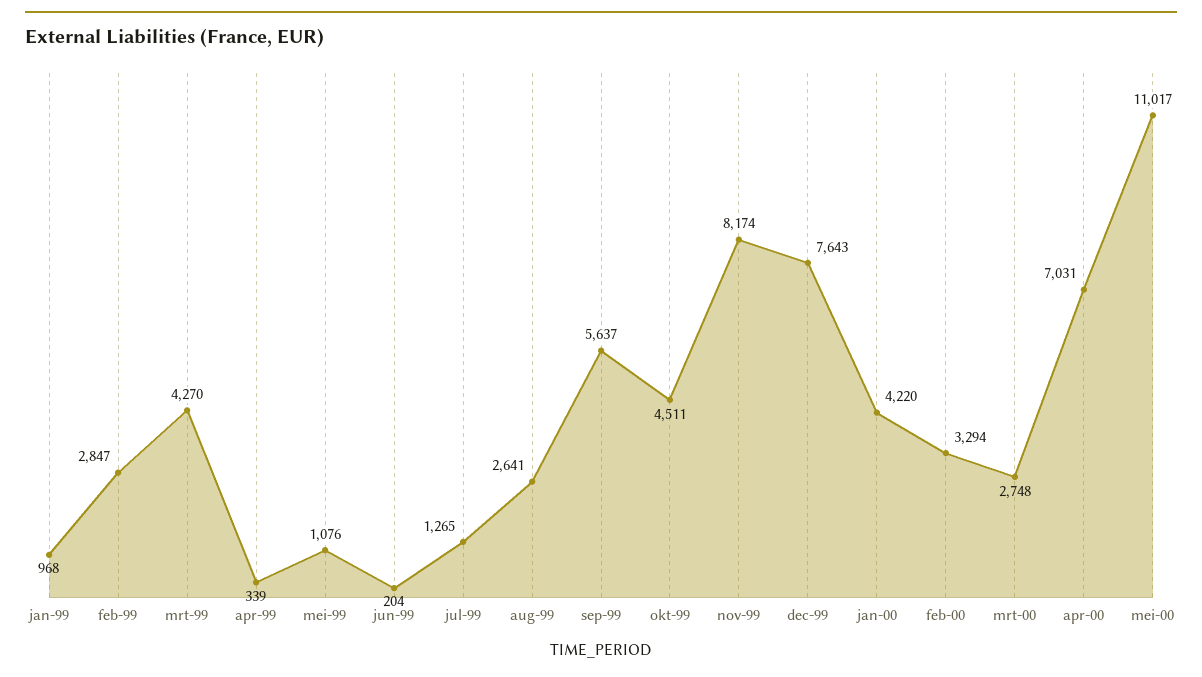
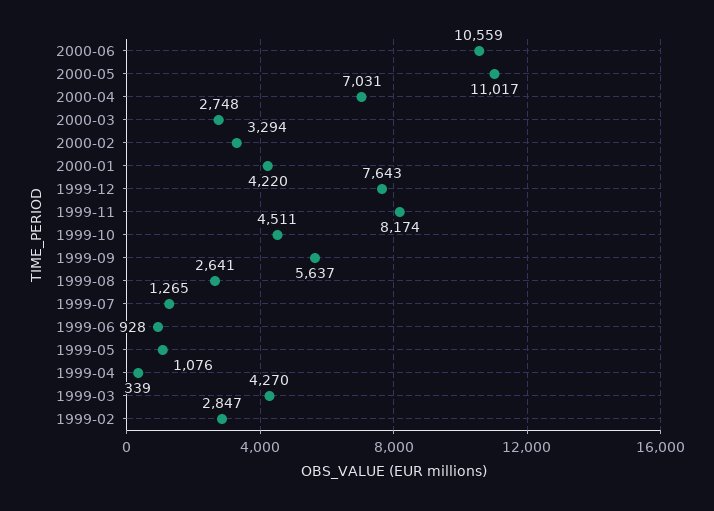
jan-99: 968 -> none
jun-99: 204 -> 928
2000-06: none -> 10559

